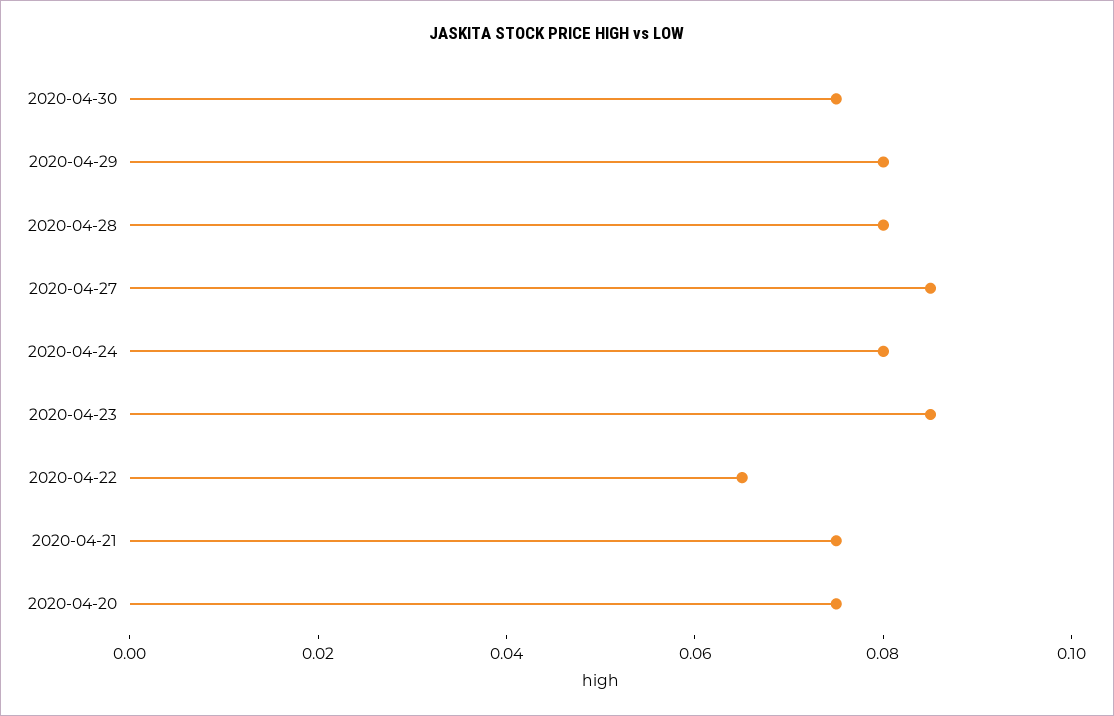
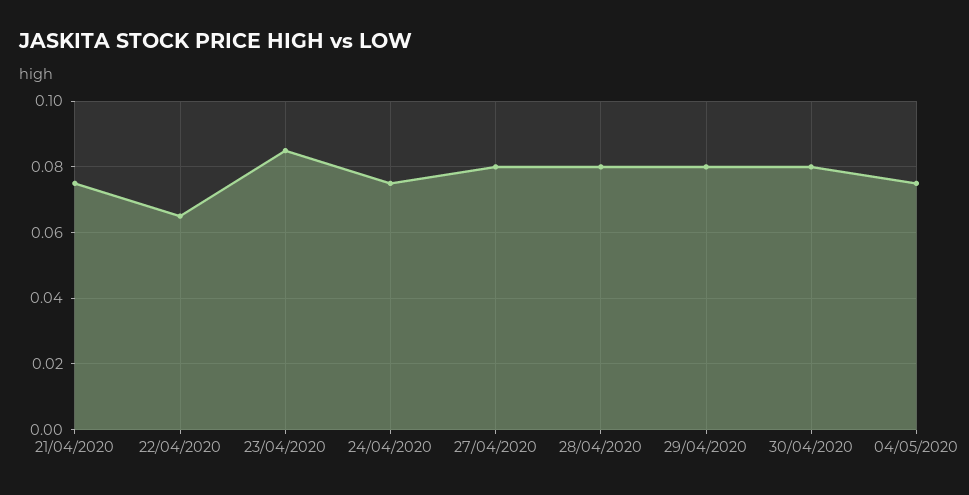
2020-04-30: 0.075 -> 0.08
2020-04-27: 0.085 -> 0.08
2020-04-24: 0.08 -> 0.075
2020-04-20: 0.075 -> none
04/05/2020: none -> 0.075

